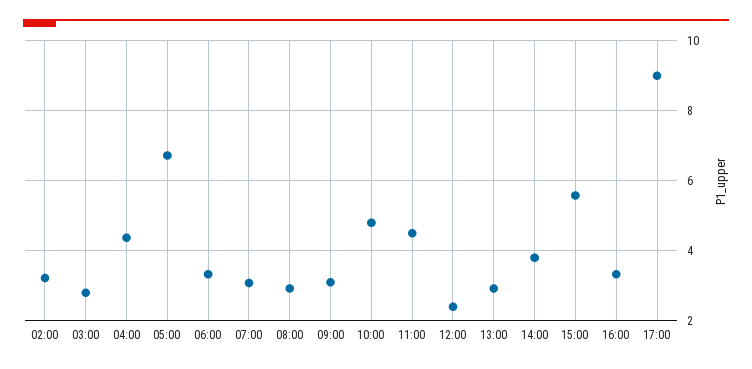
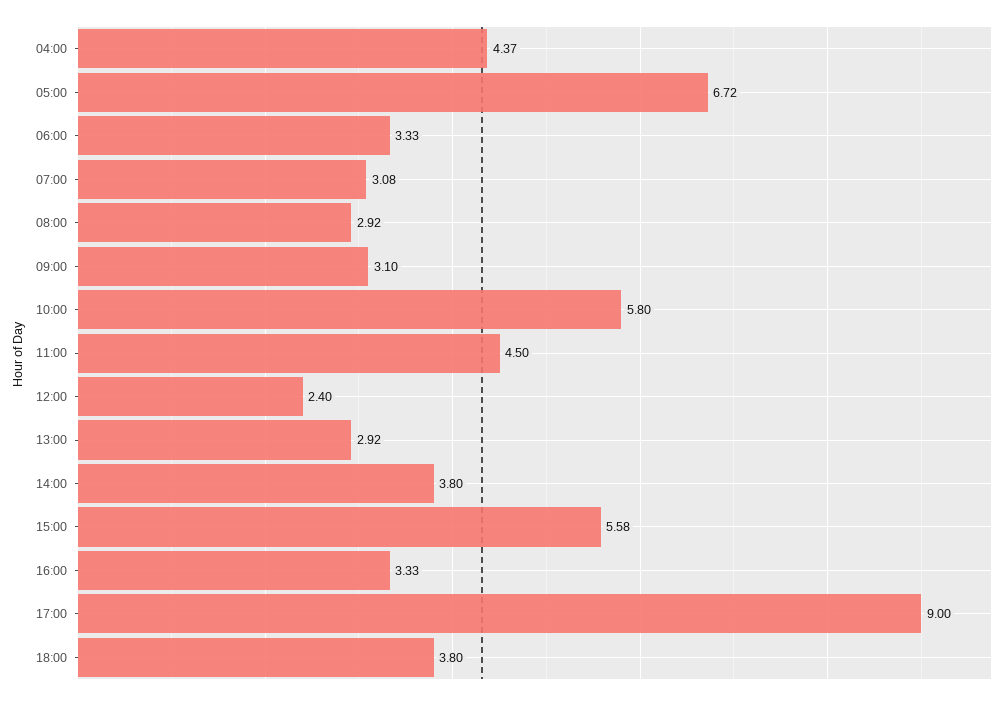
02:00: 3.2 -> none
03:00: 2.8 -> none
10:00: 4.8 -> 5.8
18:00: none -> 3.8

